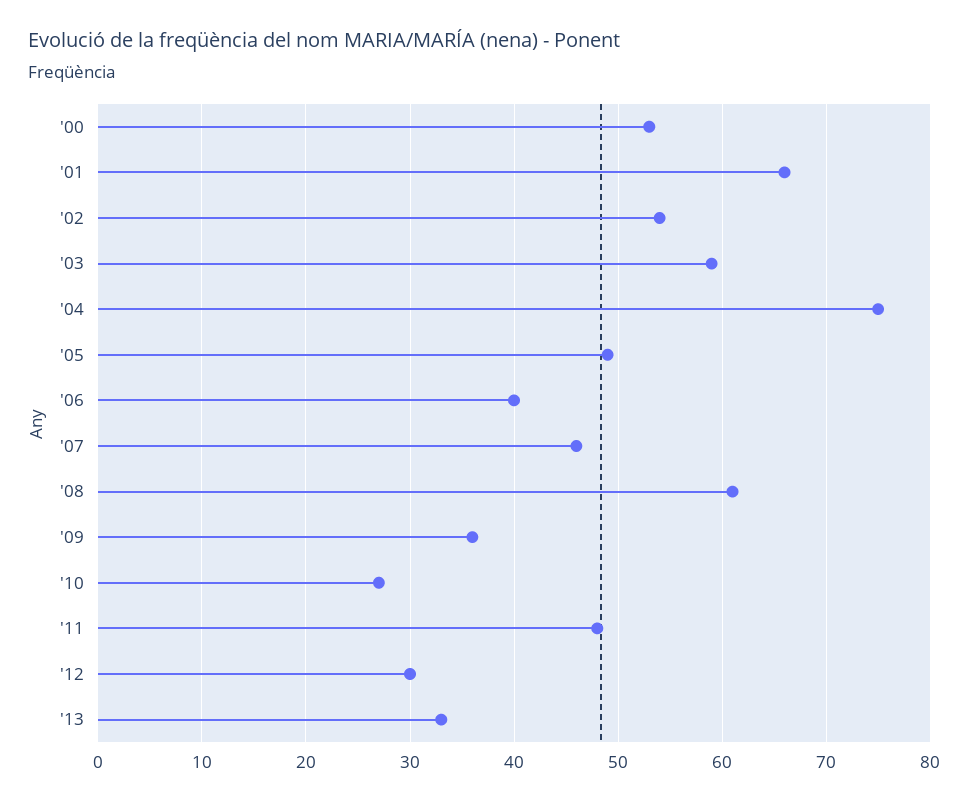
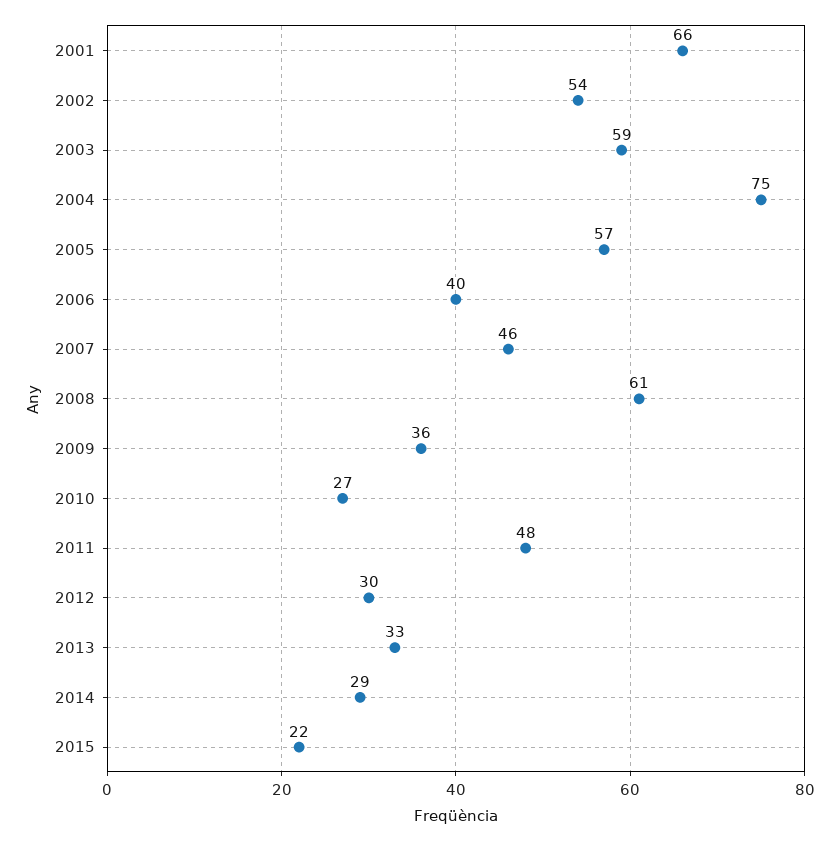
'00: 53 -> none
'05: 49 -> 57
2014: none -> 29
2015: none -> 22

